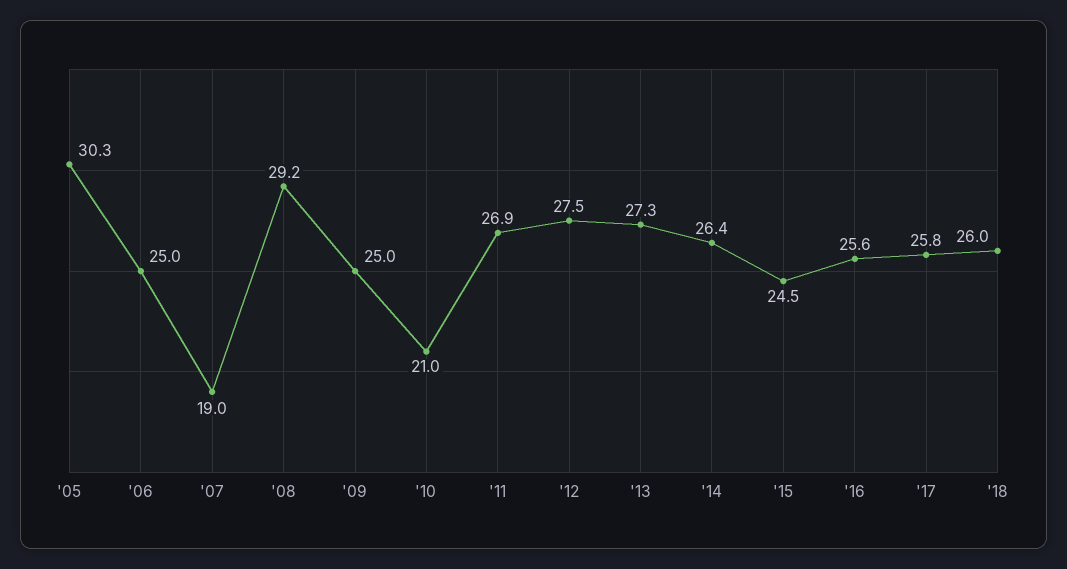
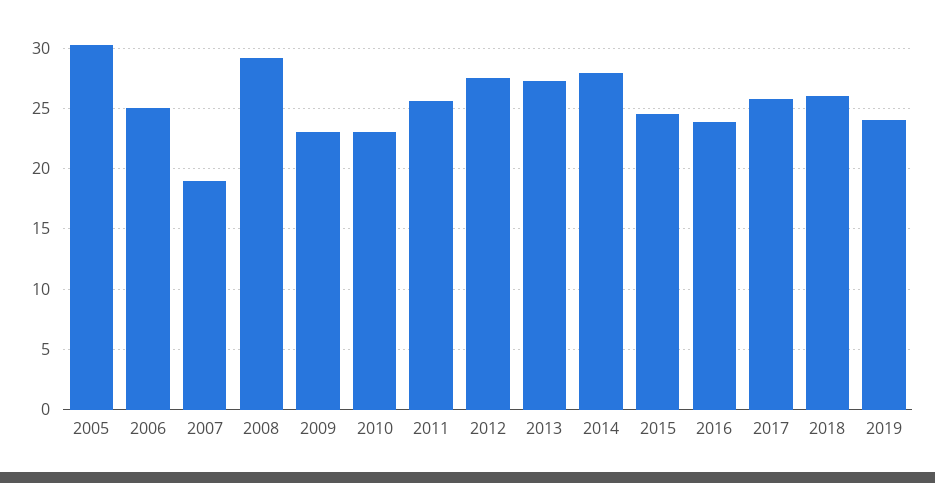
'09: 25 -> 23
'10: 21 -> 23
'11: 26.9 -> 25.5
'14: 26.4 -> 28
'16: 25.6 -> 24
2019: none -> 24

